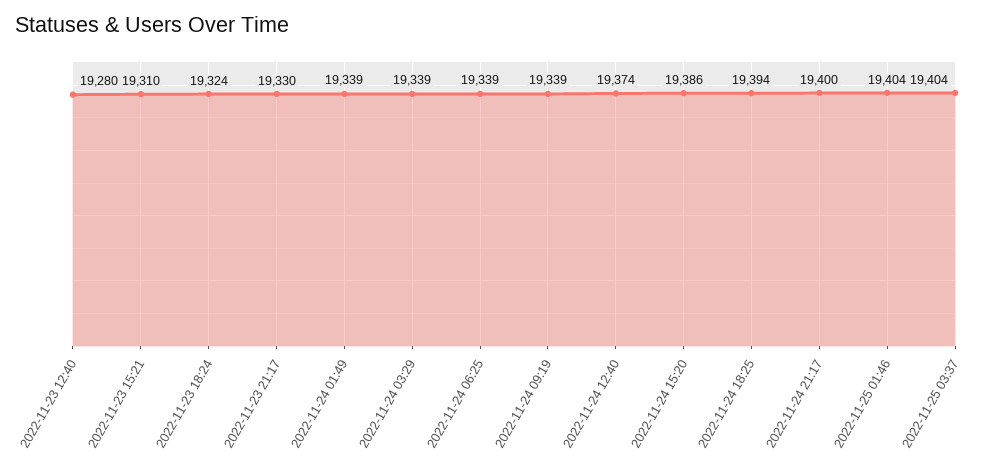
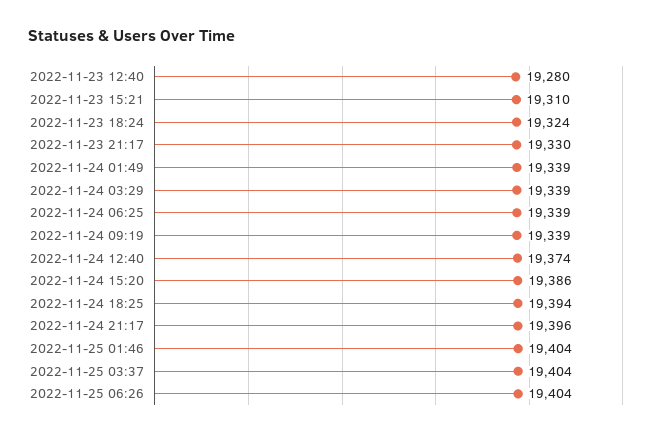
2022-11-24 21:17: 19400 -> 19396
2022-11-25 06:26: none -> 19404

